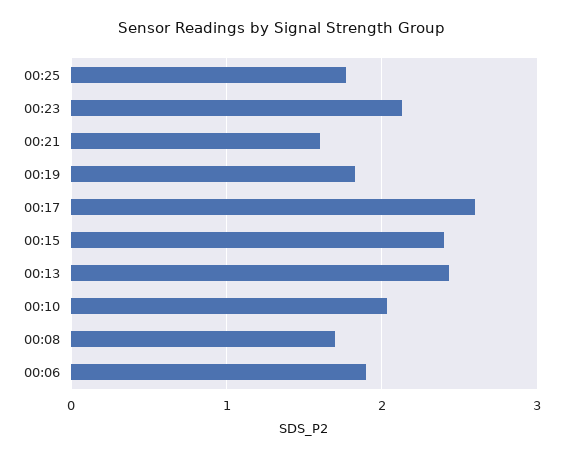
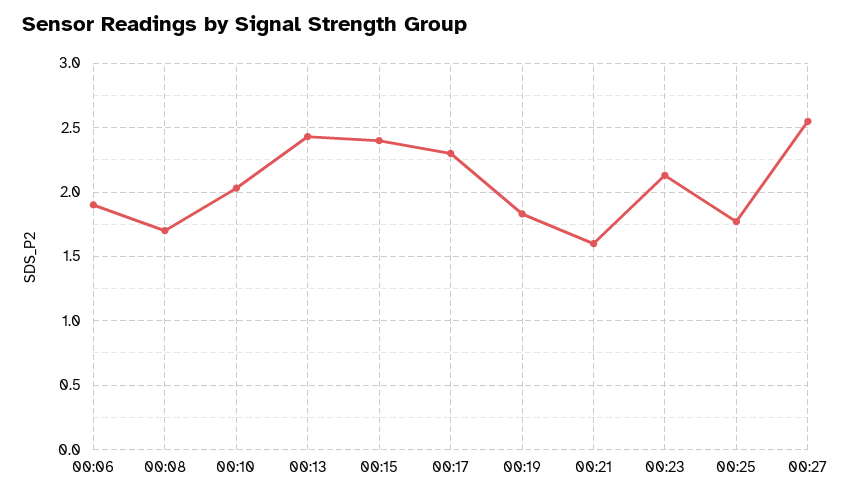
00:17: 2.6 -> 2.3
00:27: none -> 2.55

